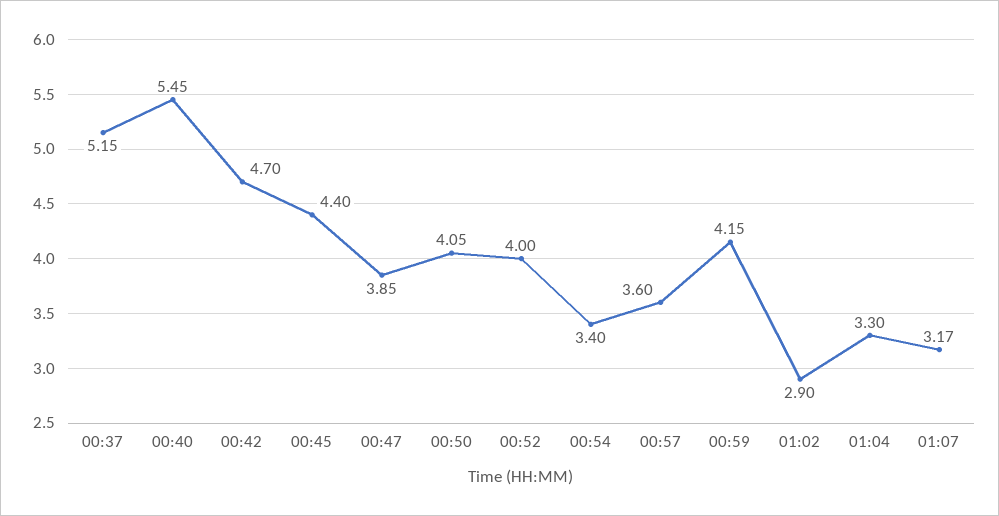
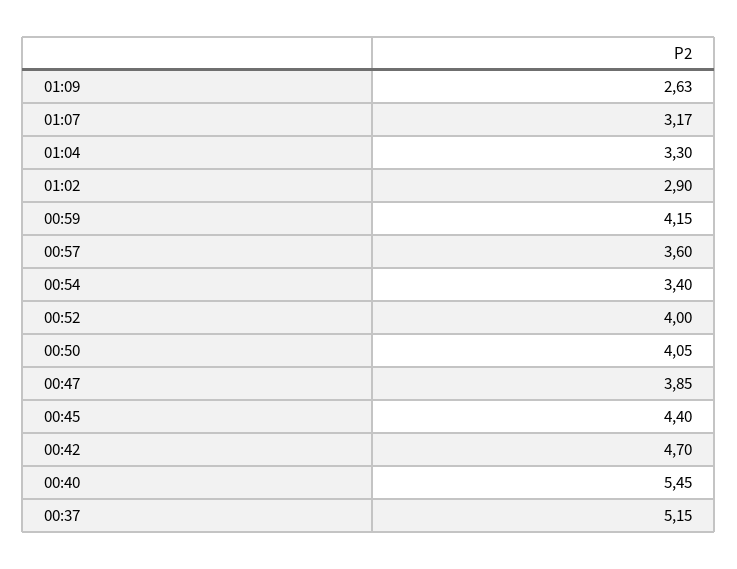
01:09: none -> 2.63

